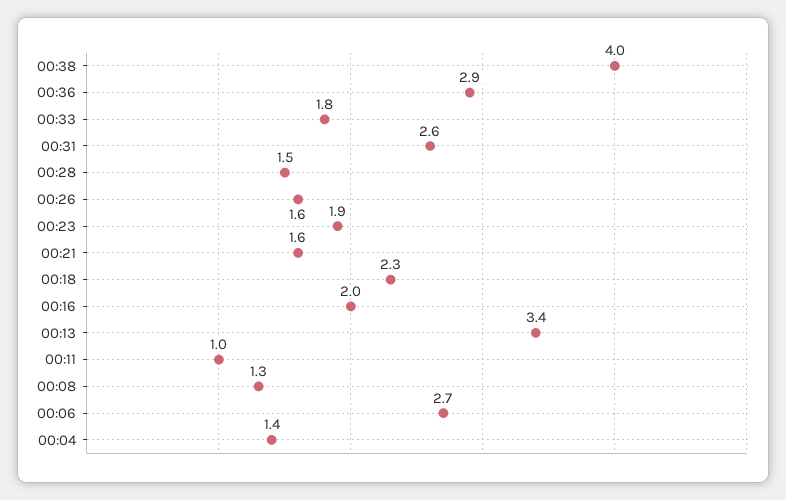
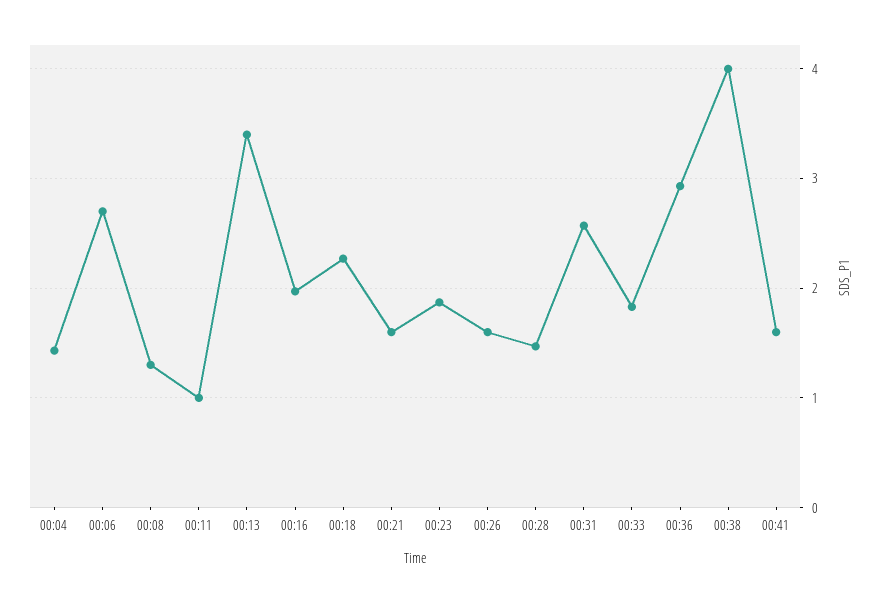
00:41: none -> 1.6

